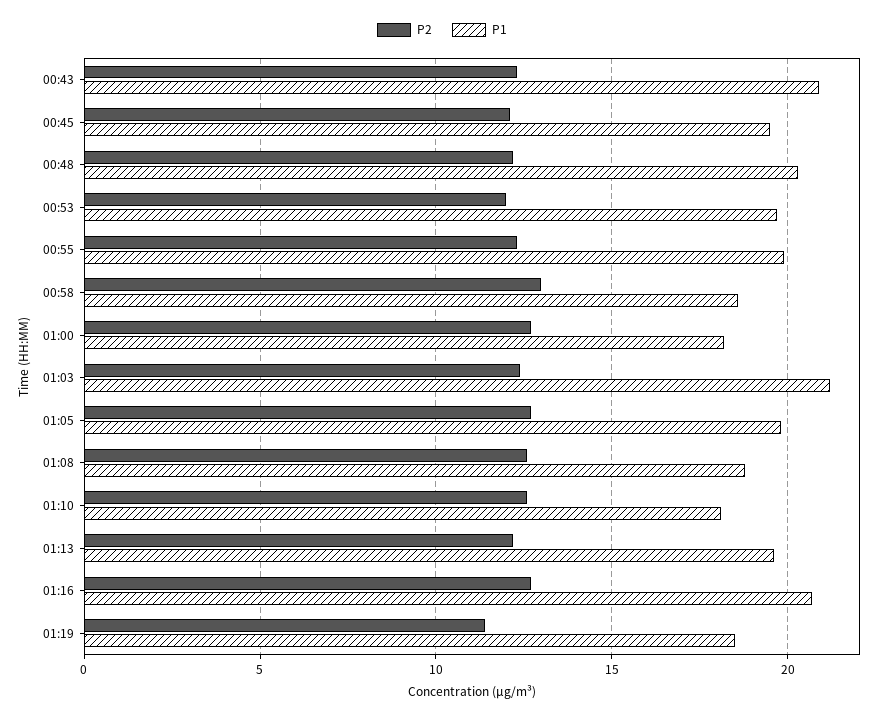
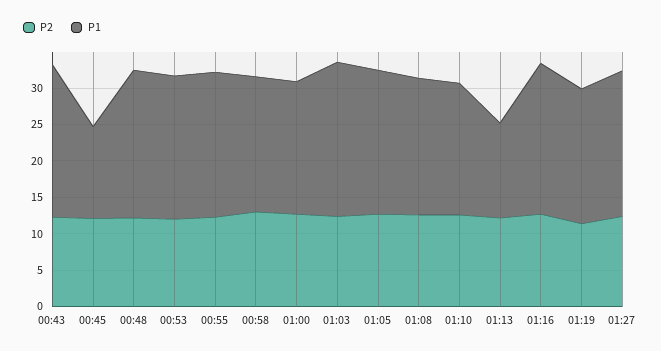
P1, 00:45: 19.5 -> 12.5
P1, 01:13: 19.5 -> 12.5
P2, 01:27: none -> 12.5
P1, 01:27: none -> 20

